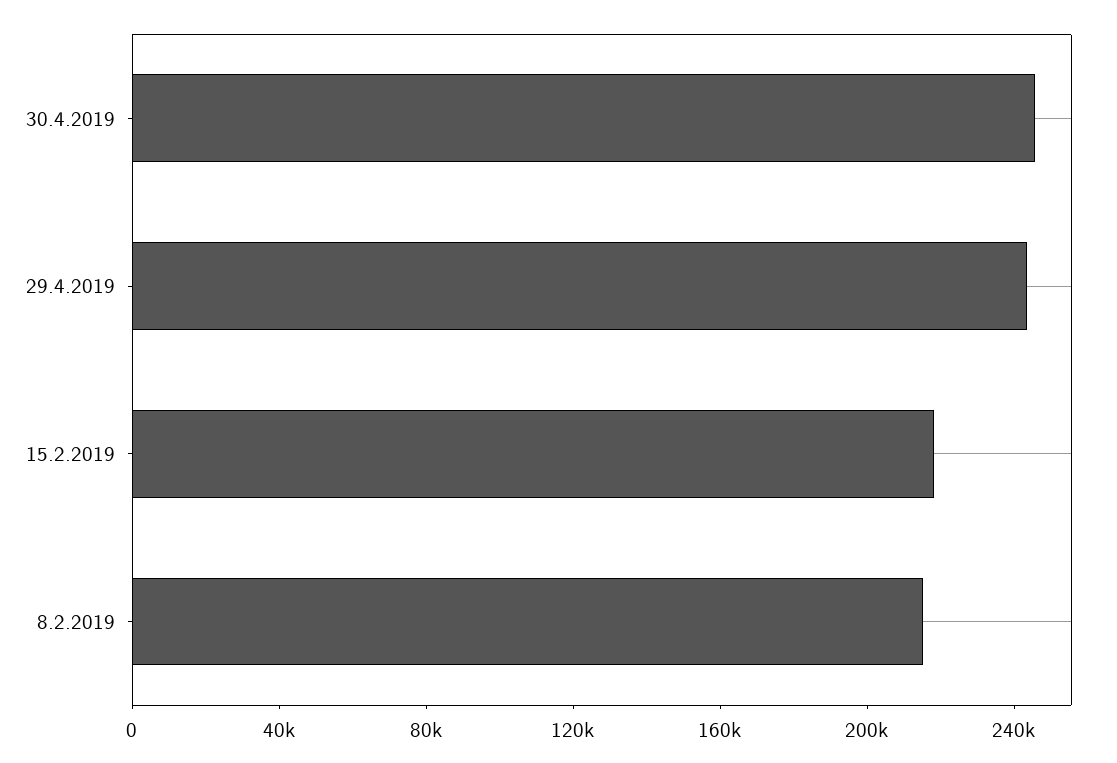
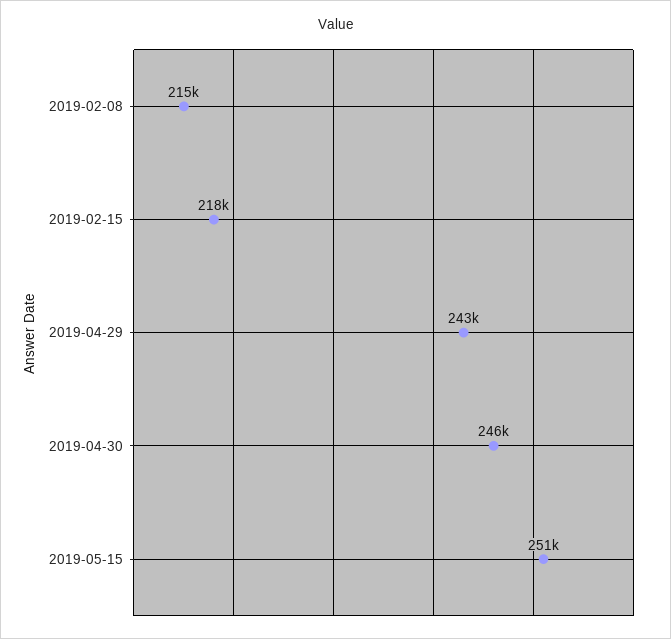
2019-05-15: none -> 251000

